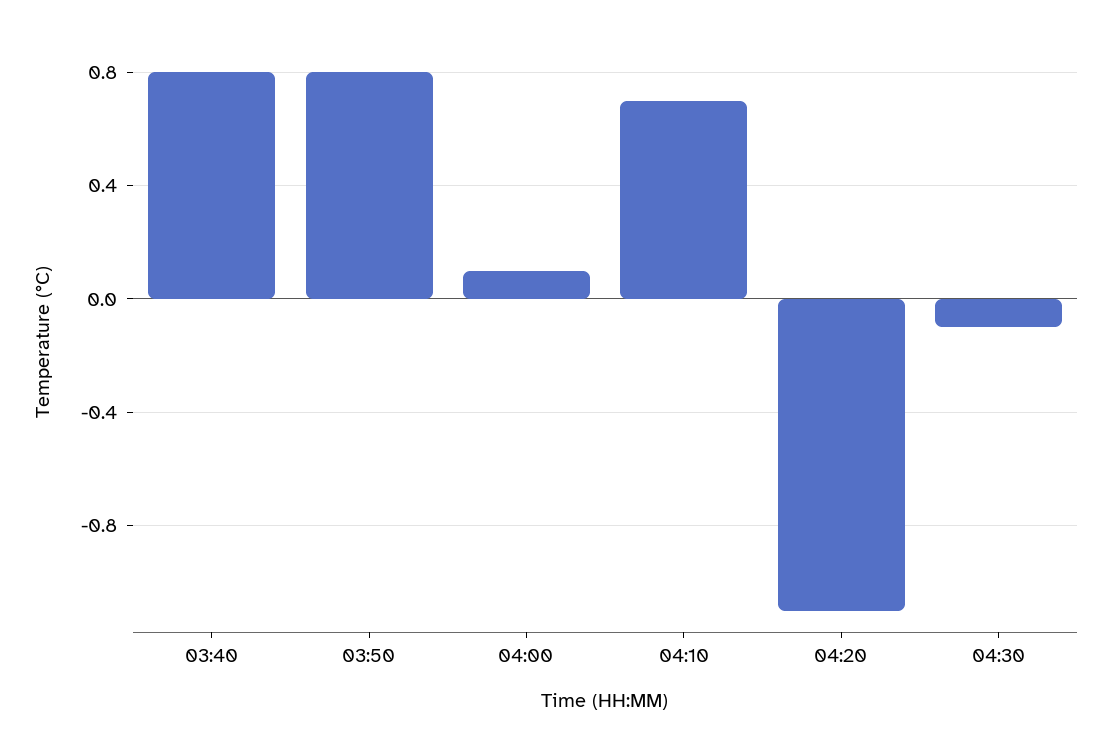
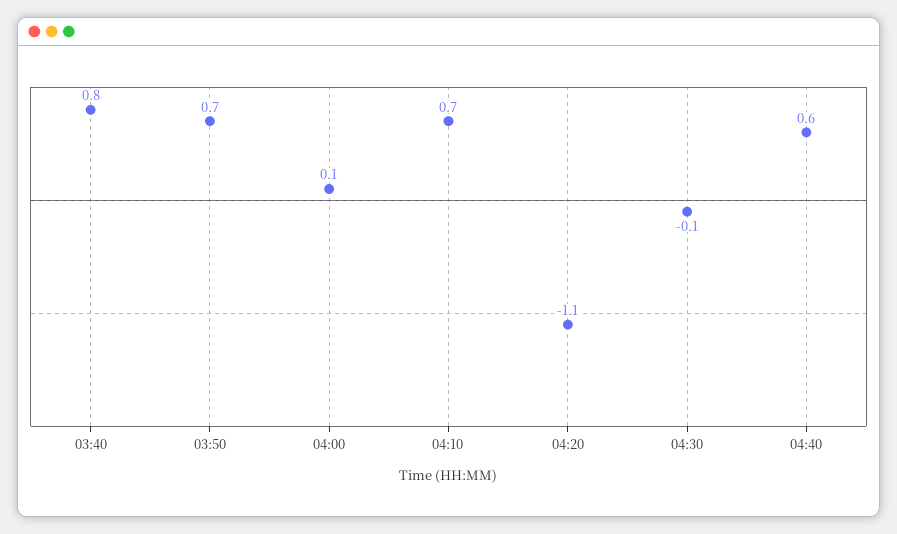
03:50: 0.8 -> 0.7
04:40: none -> 0.6

